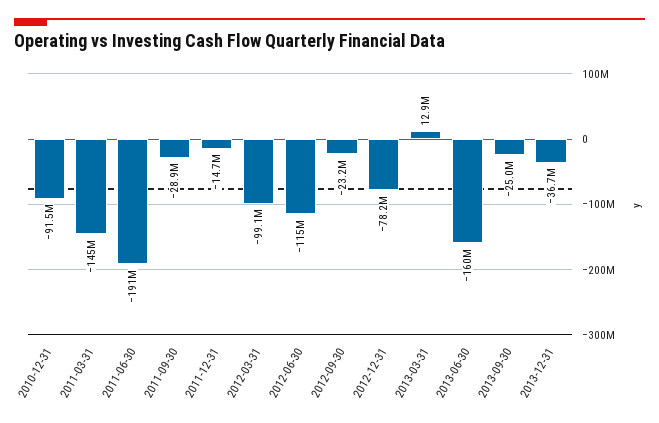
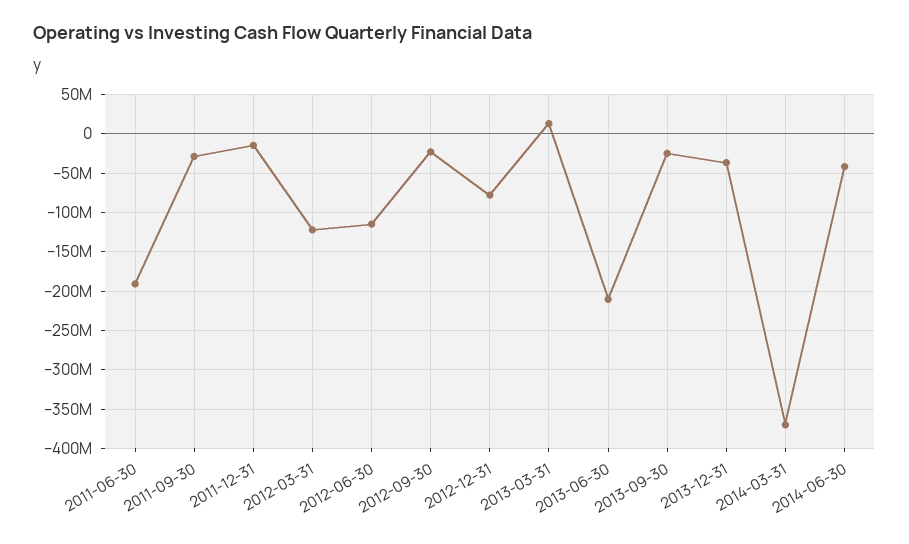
2010-12-31: -91500000 -> none
2011-03-31: -145000000 -> none
2012-03-31: -99100000 -> -120000000
2013-06-30: -160000000 -> -210000000
2014-03-31: none -> -370000000
2014-06-30: none -> -40000000

